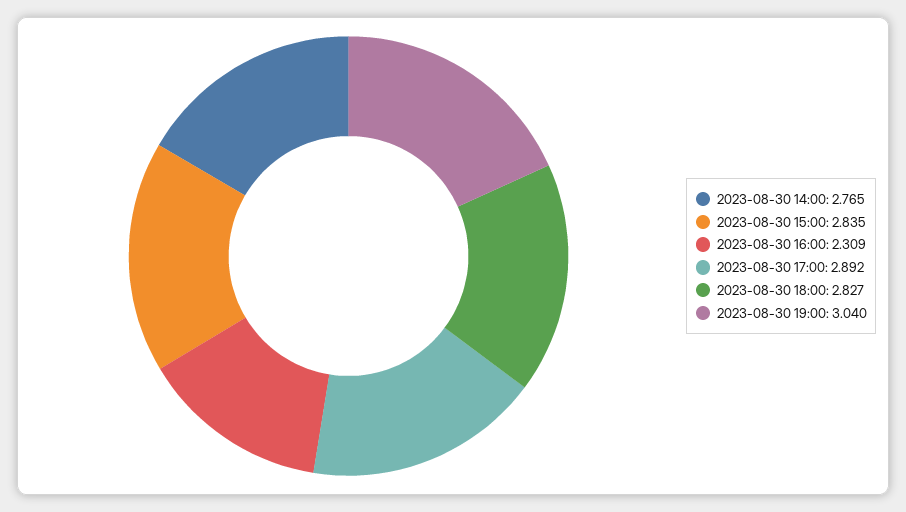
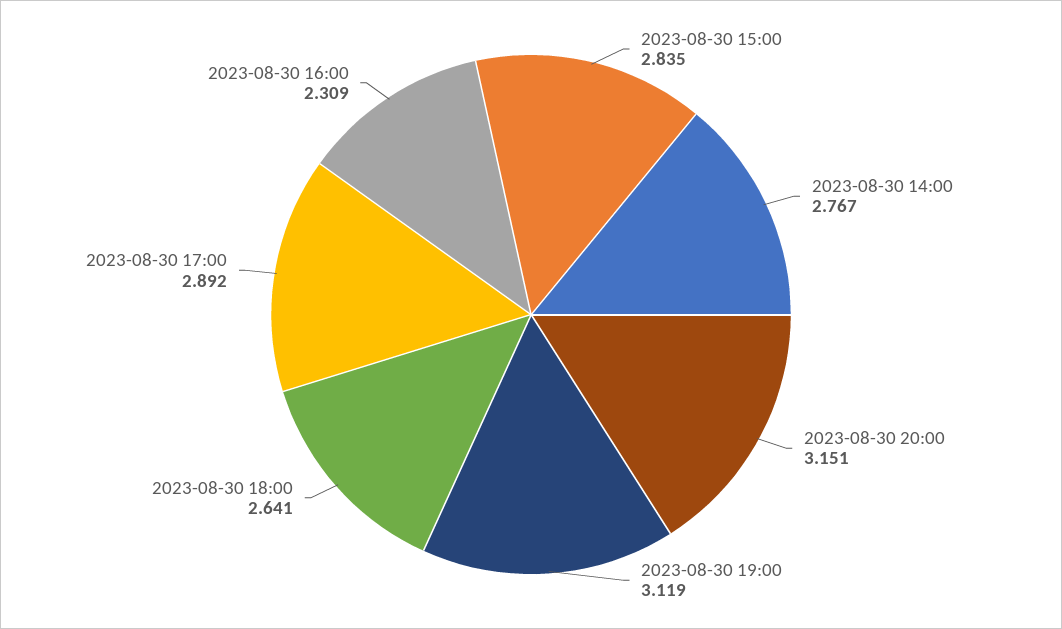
2023-08-30 14:00: 2.765 -> 2.767
2023-08-30 18:00: 2.827 -> 2.641
2023-08-30 19:00: 3.04 -> 3.119
2023-08-30 20:00: none -> 3.151

